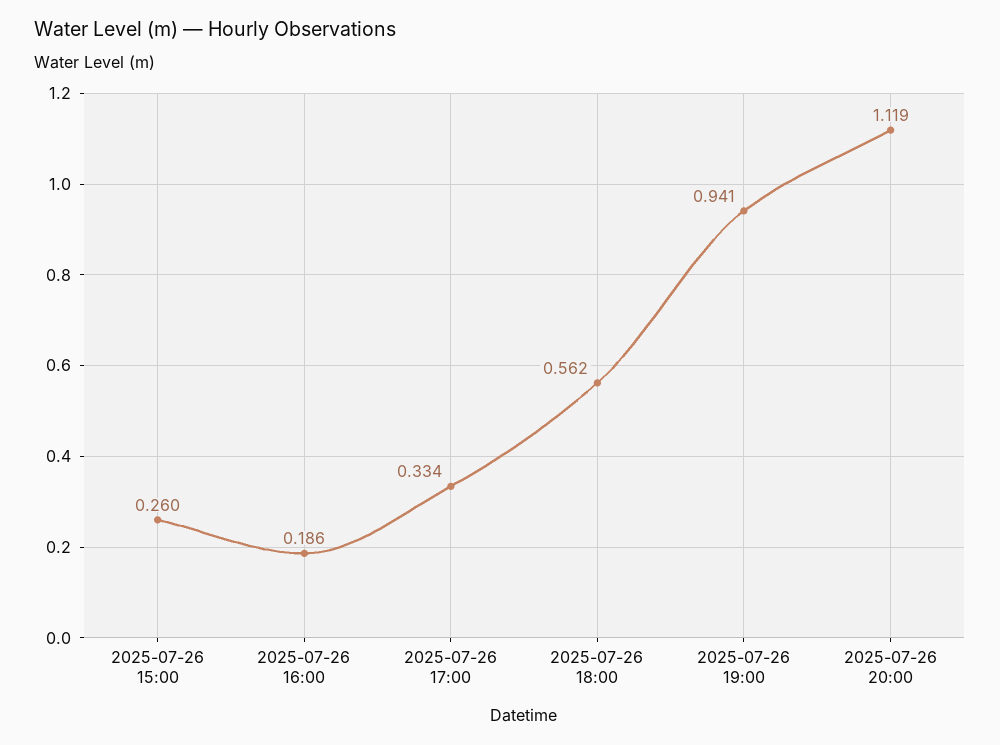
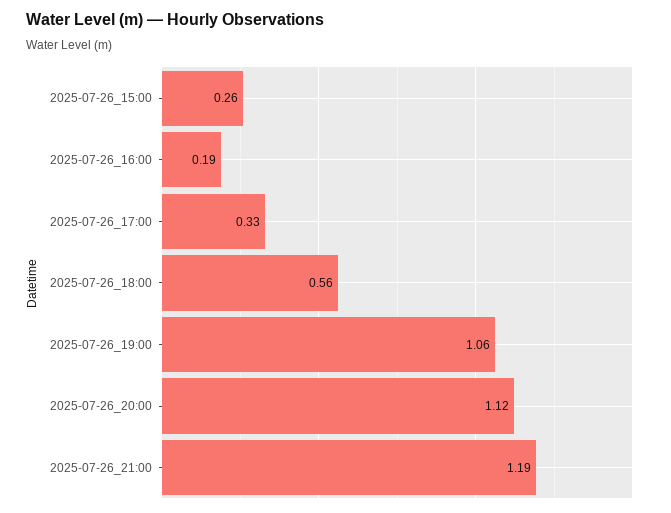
2025-07-26 19:00: 0.941 -> 1.06
2025-07-26_21:00: none -> 1.19

